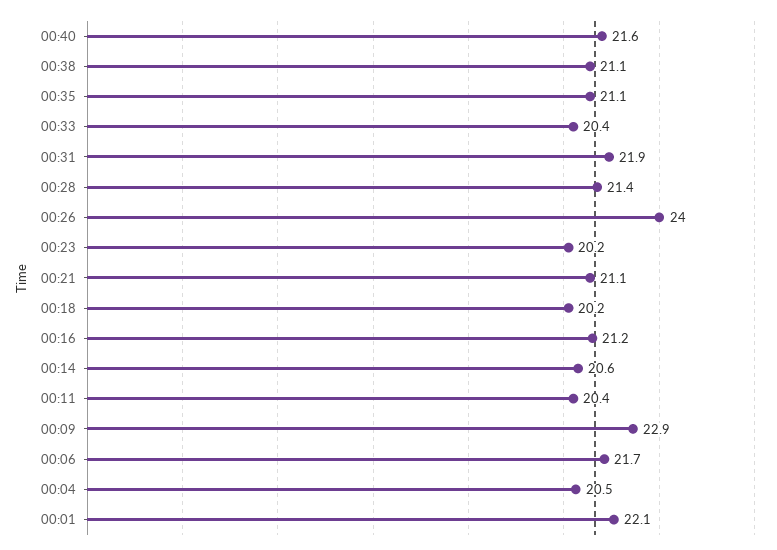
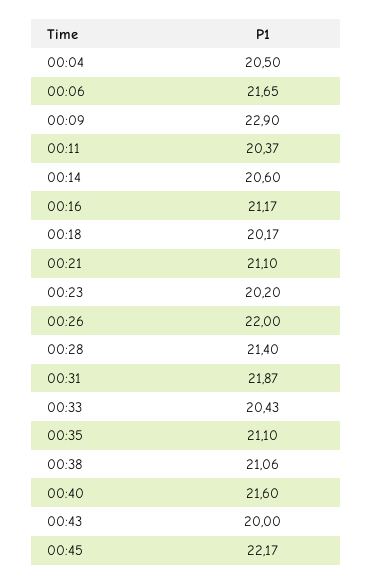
00:26: 24 -> 22
00:01: 22.1 -> none
00:43: none -> 20
00:45: none -> 22.17

